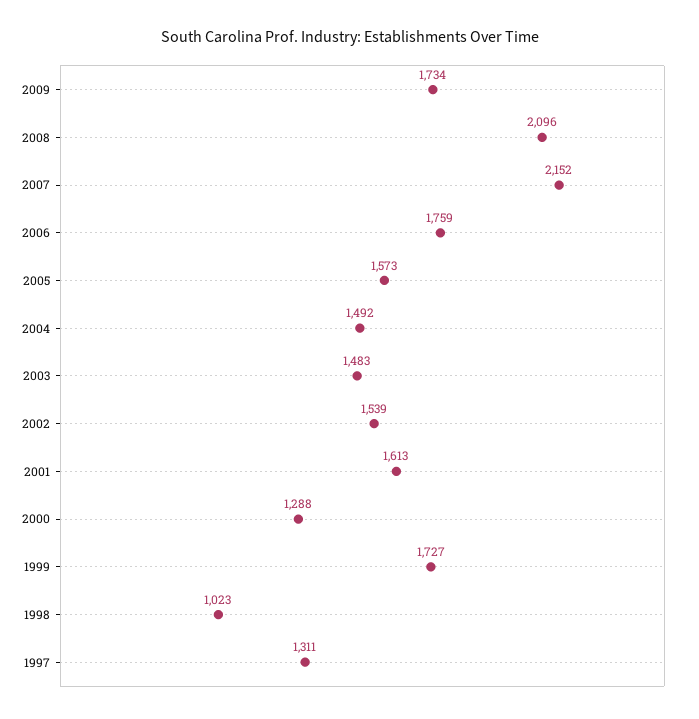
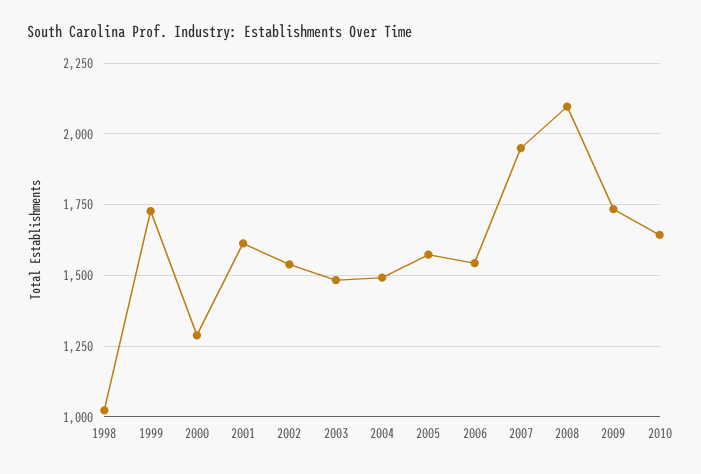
2007: 2152 -> 1950
2006: 1759 -> 1550
1997: 1311 -> none
2010: none -> 1650

